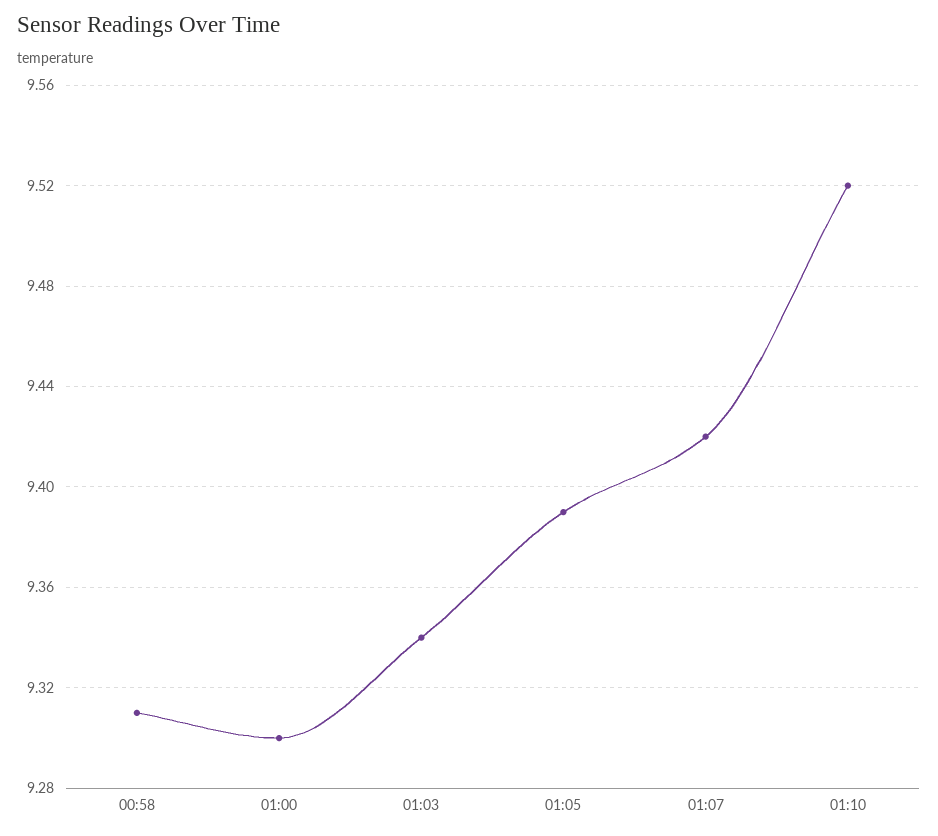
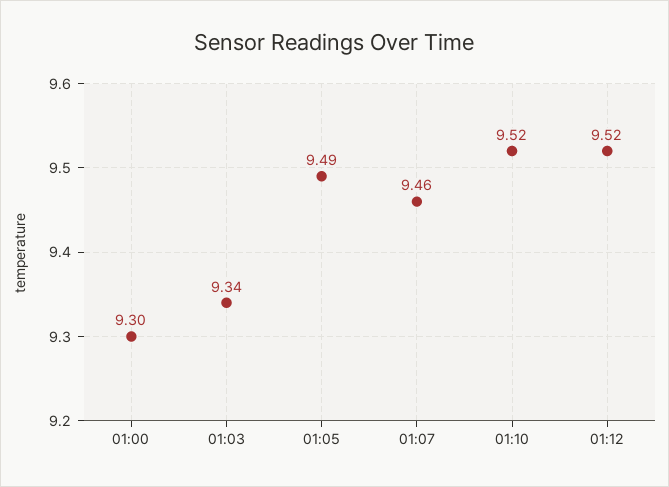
00:58: 9.31 -> none
01:05: 9.39 -> 9.49
01:07: 9.42 -> 9.46
01:12: none -> 9.52

